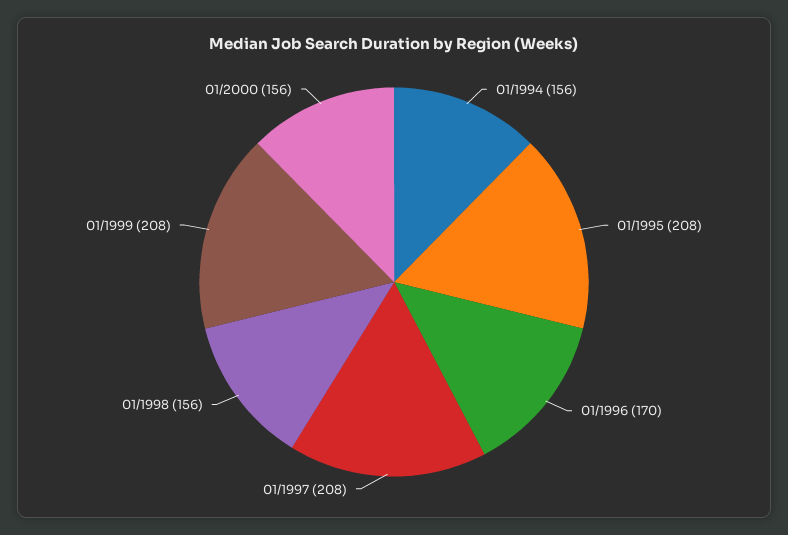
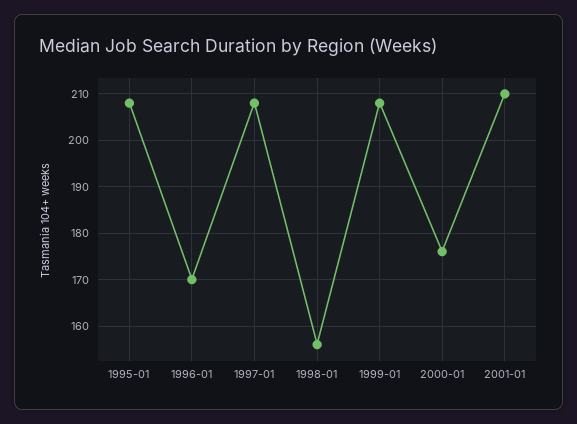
01/1994: 156 -> none
01/2000: 156 -> 175
2001-01: none -> 210

